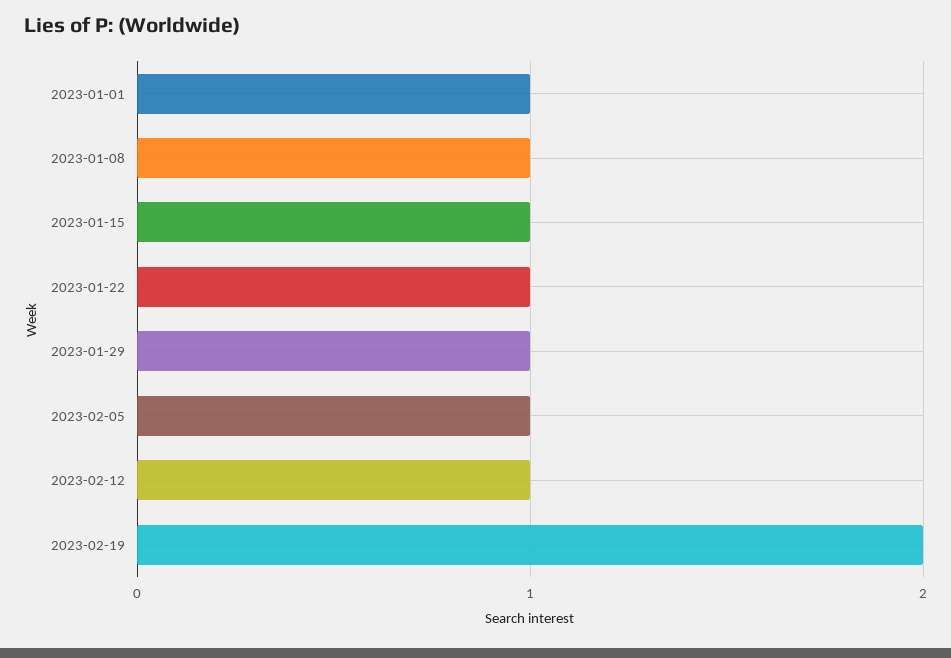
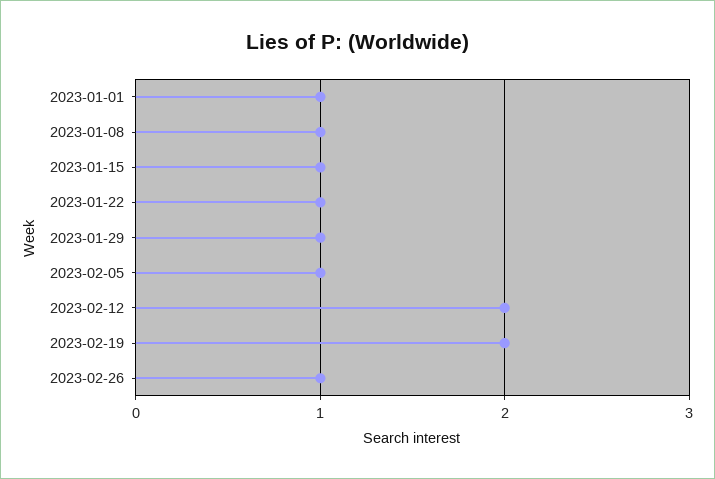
2023-02-12: 1 -> 2
2023-02-26: none -> 1

